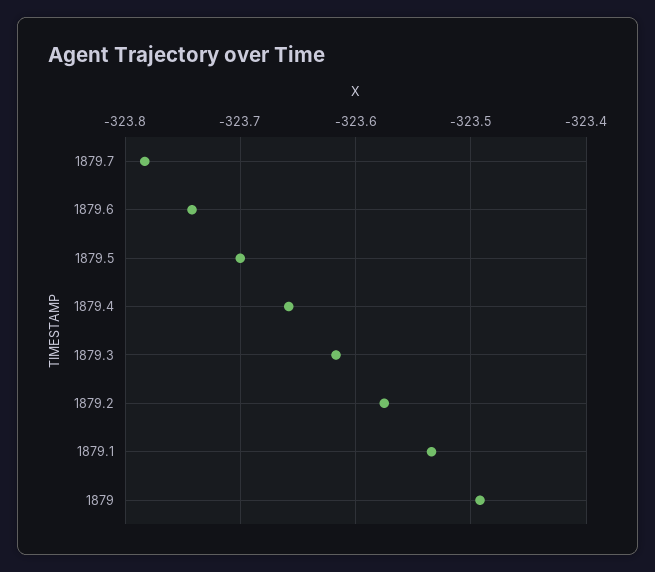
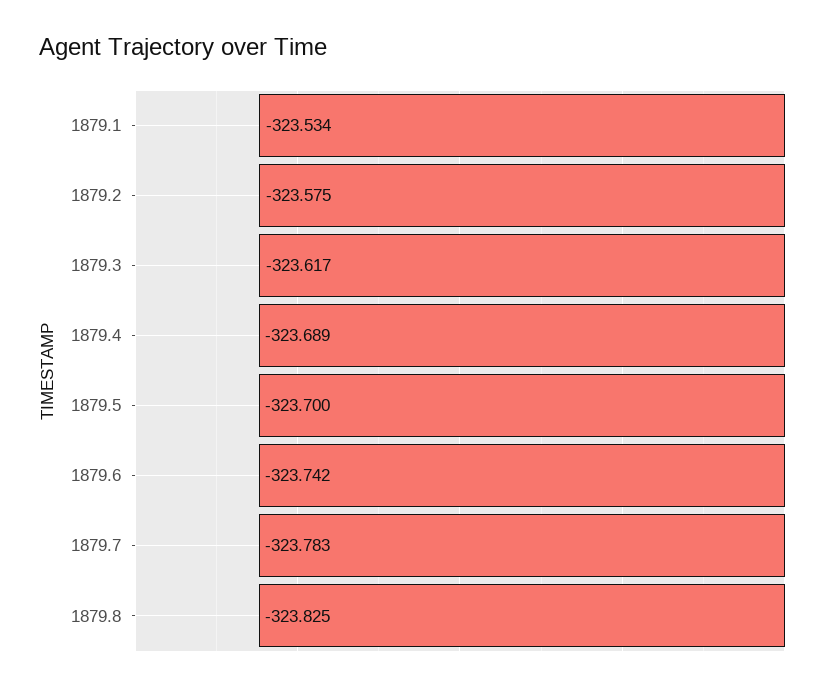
1879.4: -323.66 -> -323.689
1879: -323.49 -> none
1879.8: none -> -323.825

